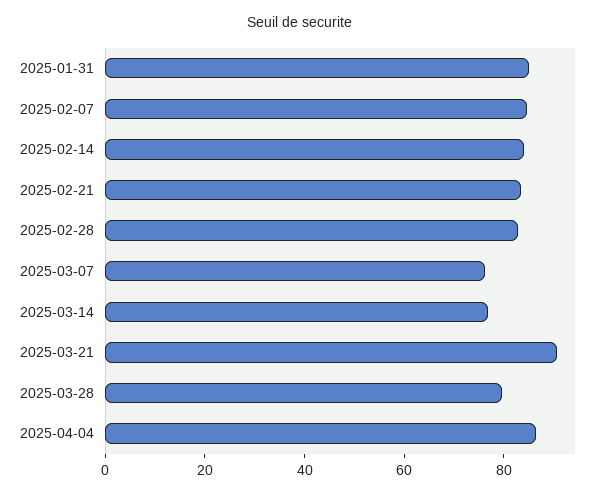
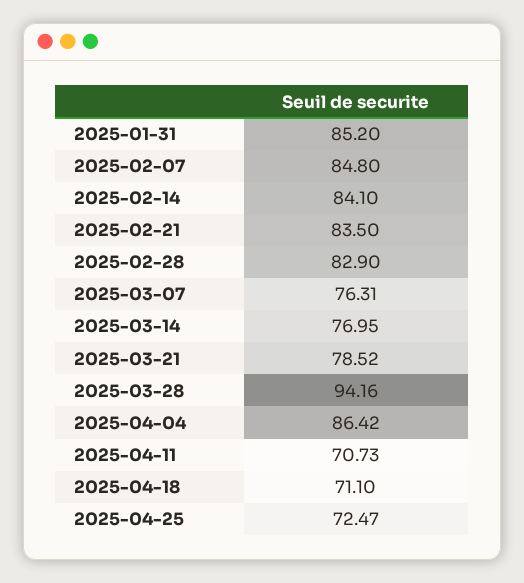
2025-03-21: 90 -> 78.52
2025-03-28: 80 -> 94.16
2025-04-11: none -> 70.73
2025-04-18: none -> 71.1
2025-04-25: none -> 72.47

